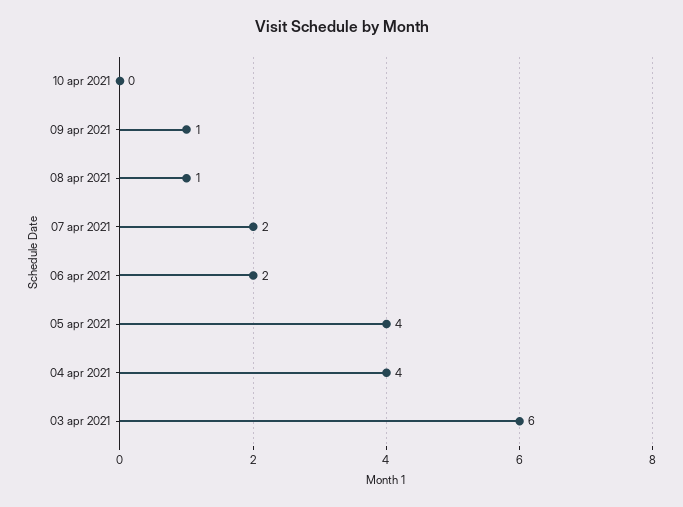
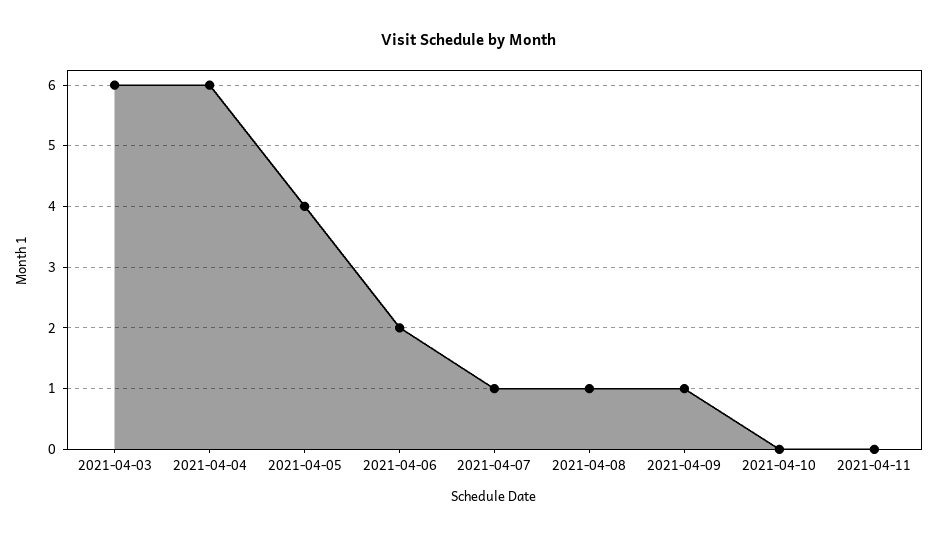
07 apr 2021: 2 -> 1
04 apr 2021: 4 -> 6
2021-04-11: none -> 0

